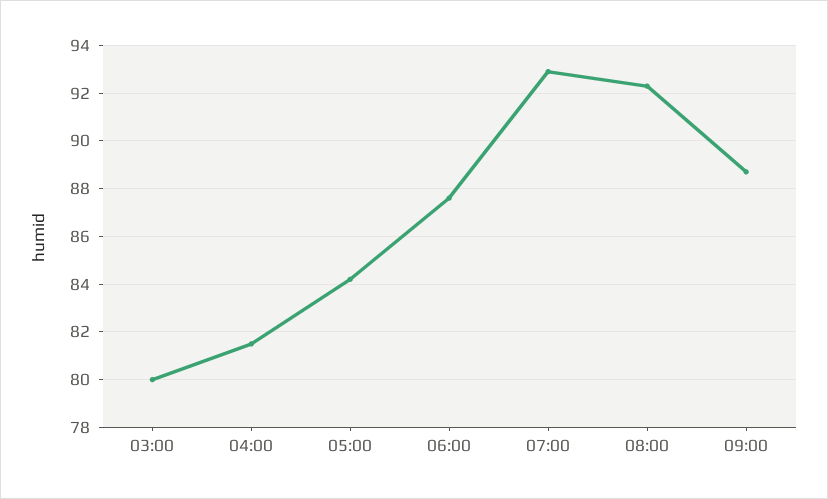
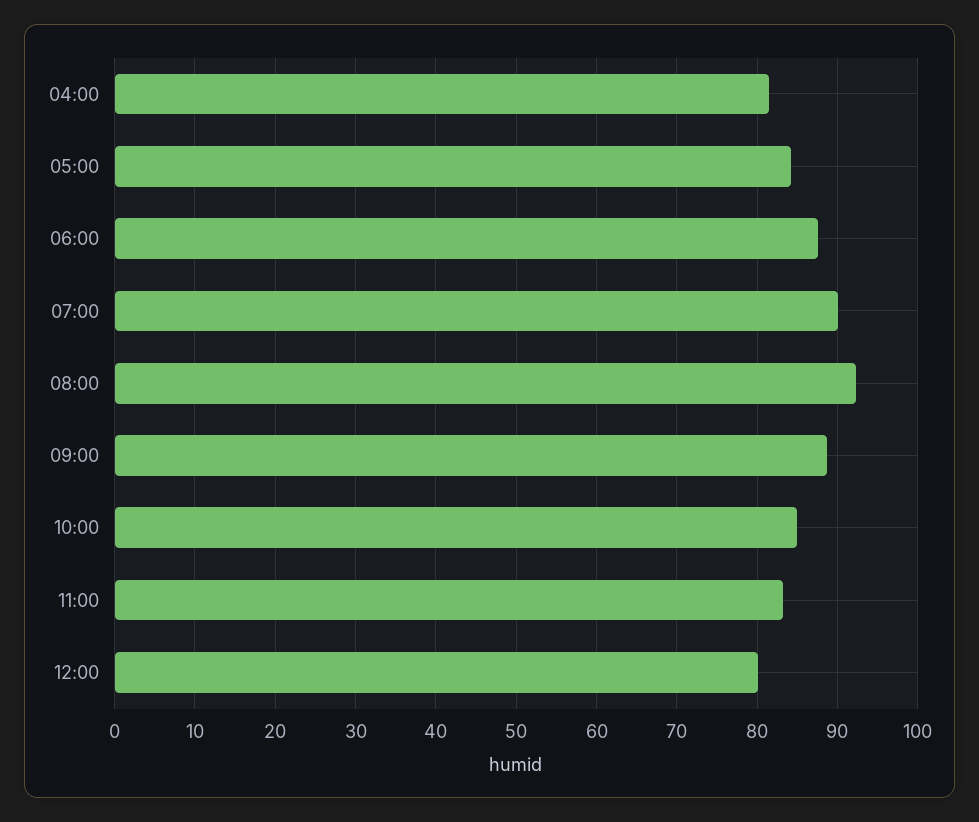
03:00: 80 -> none
07:00: 93 -> 90
10:00: none -> 85
11:00: none -> 83
12:00: none -> 80

